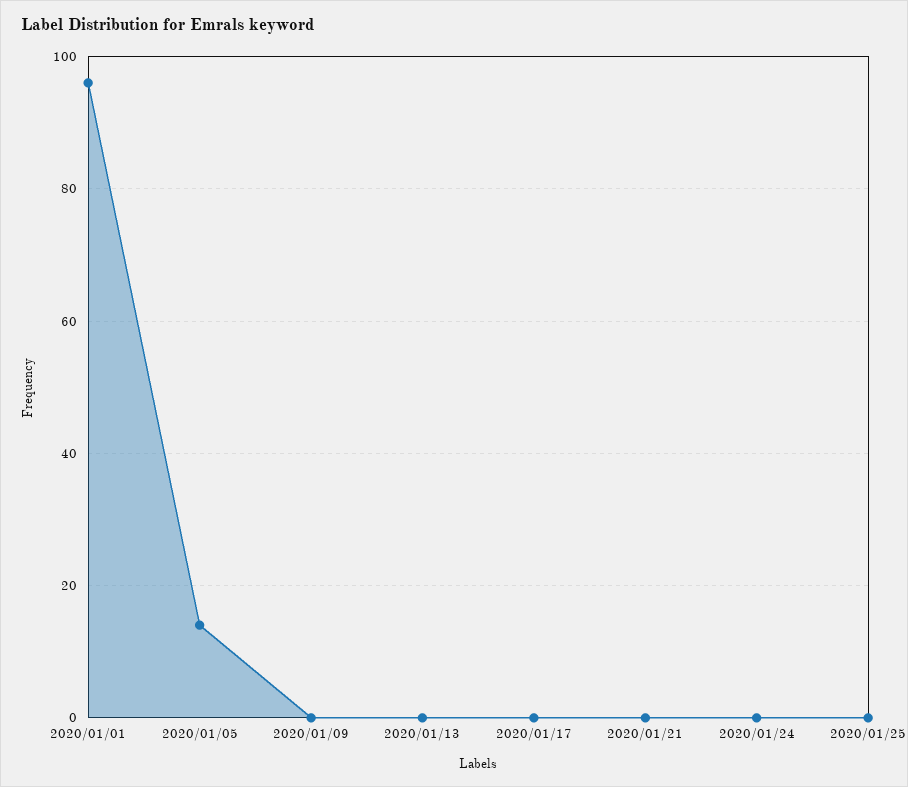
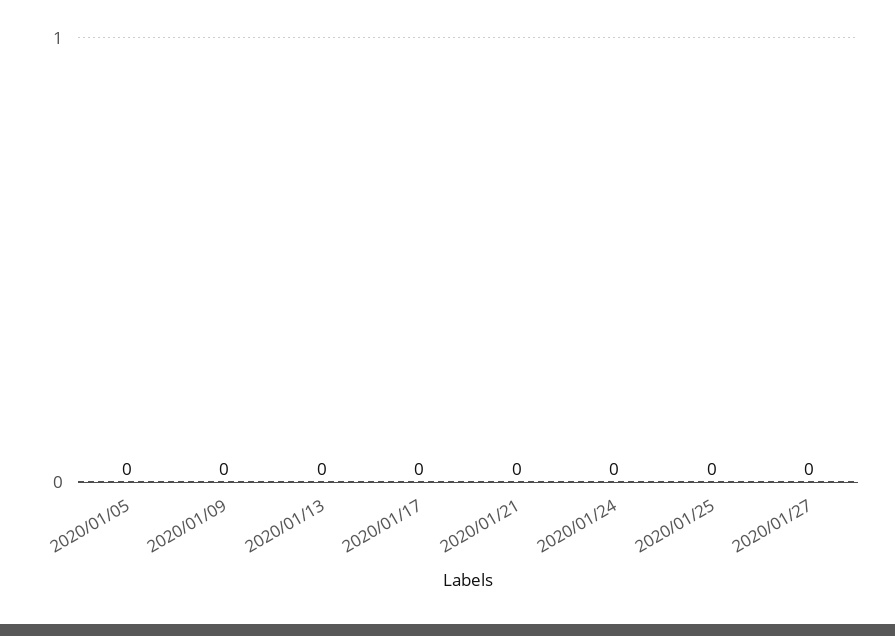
2020/01/01: 95 -> none
2020/01/05: 15 -> 0
2020/01/27: none -> 0

